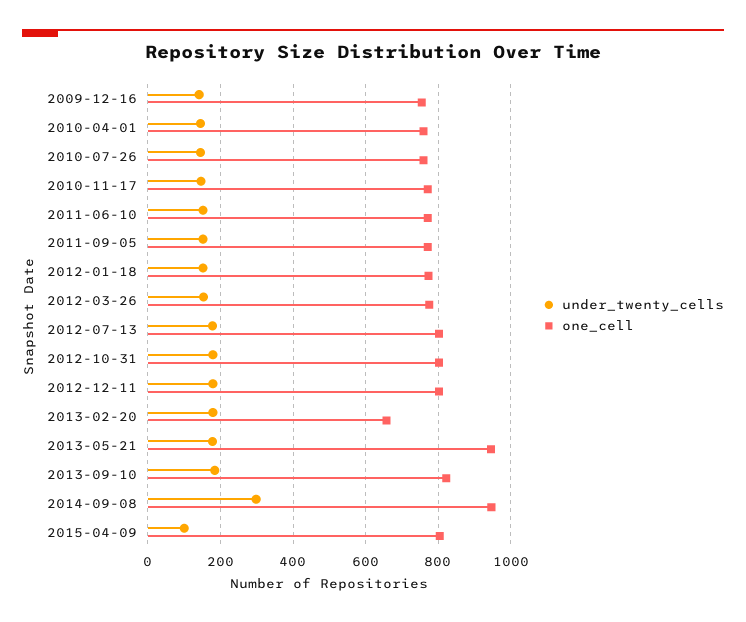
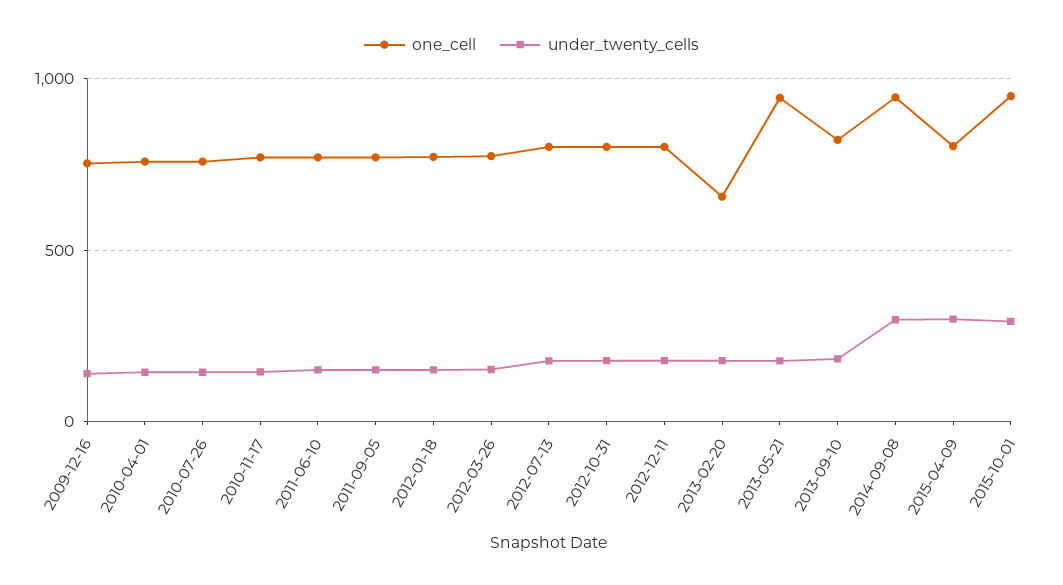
under_twenty_cells, 2015-04-09: 100 -> 300
one_cell, 2015-10-01: none -> 950
under_twenty_cells, 2015-10-01: none -> 300

